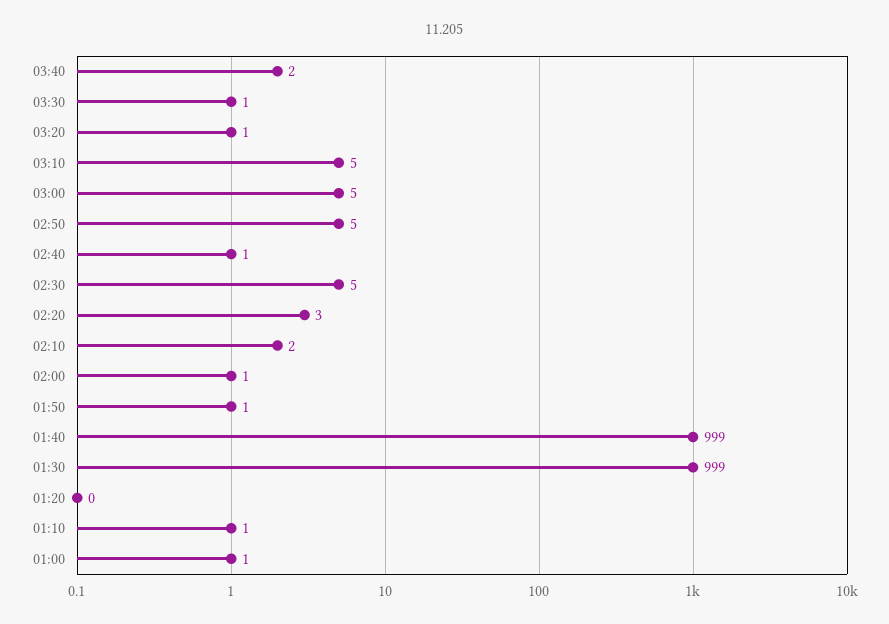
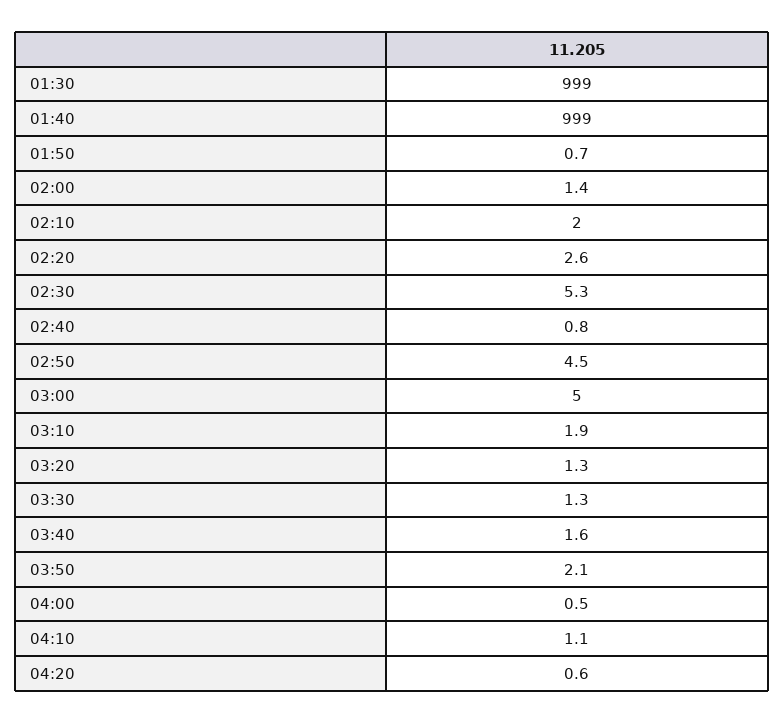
03:10: 5 -> 1.9
01:20: 0 -> none
01:10: 1 -> none
01:00: 1 -> none
03:50: none -> 2.1
04:00: none -> 0.5
04:10: none -> 1.1
04:20: none -> 0.6

